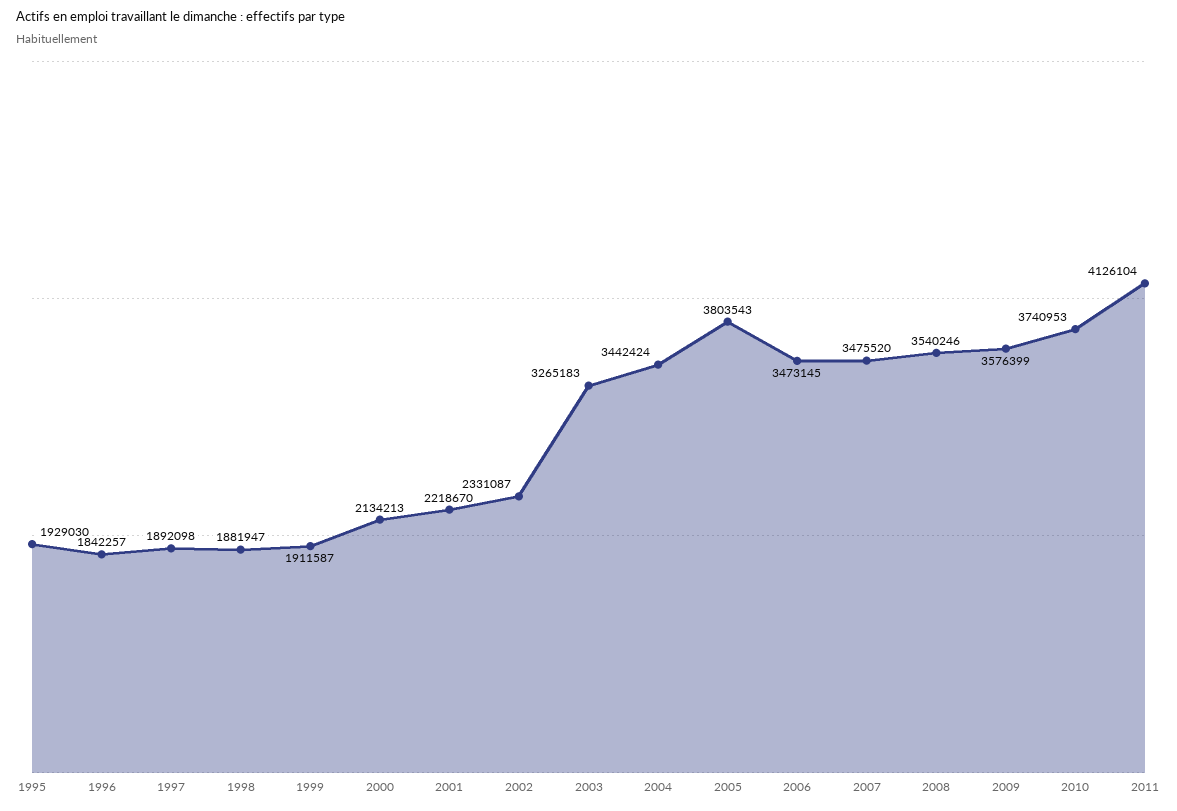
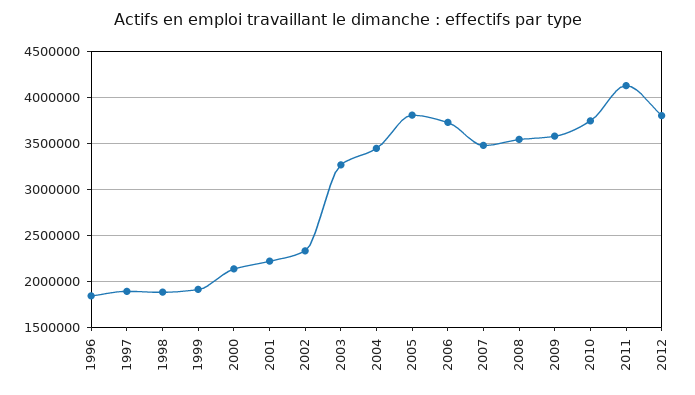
1995: 1929030 -> none
2006: 3473145 -> 3700000
2012: none -> 3800000

